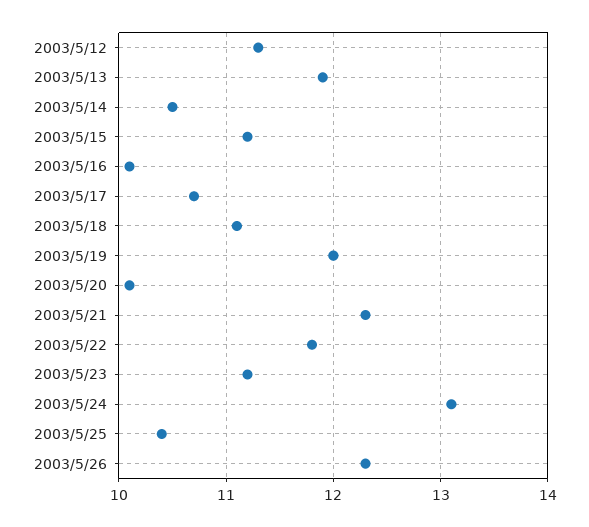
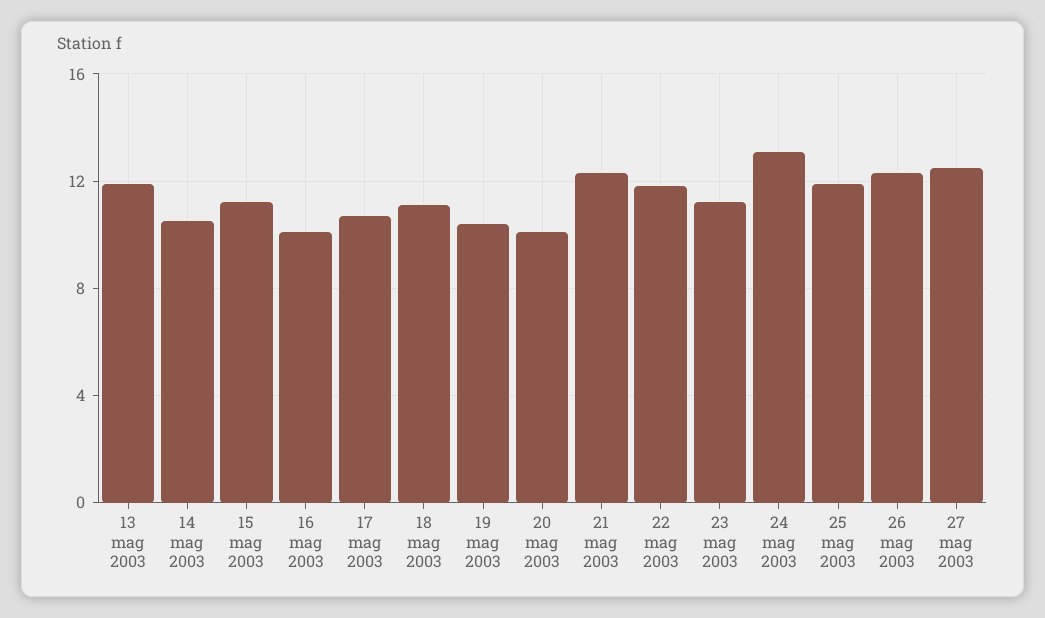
2003/5/12: 11.3 -> none
2003/5/19: 12 -> 10.5
2003/5/25: 10.4 -> 12
27 mag 2003: none -> 12.5

